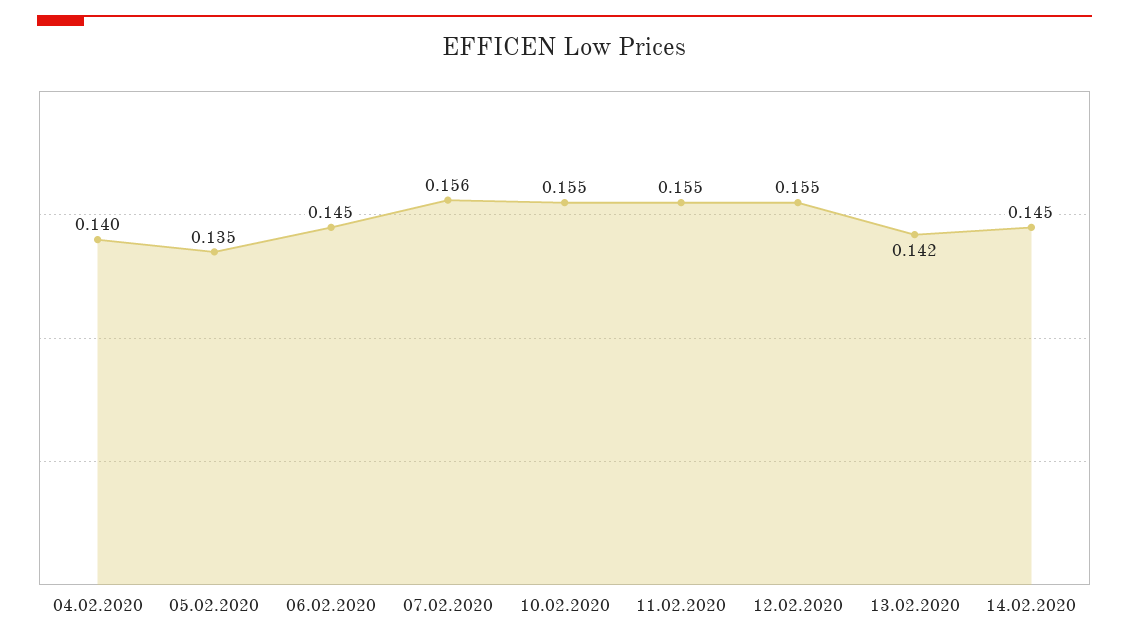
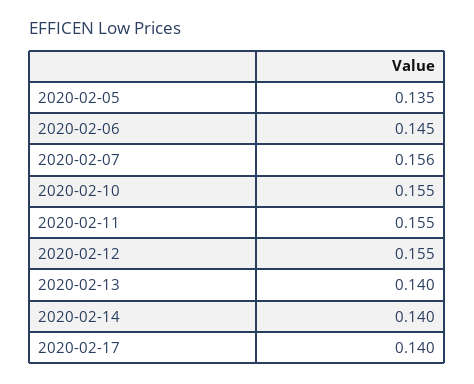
04.02.2020: 0.14 -> none
13.02.2020: 0.142 -> 0.14
14.02.2020: 0.145 -> 0.14
2020-02-17: none -> 0.14

